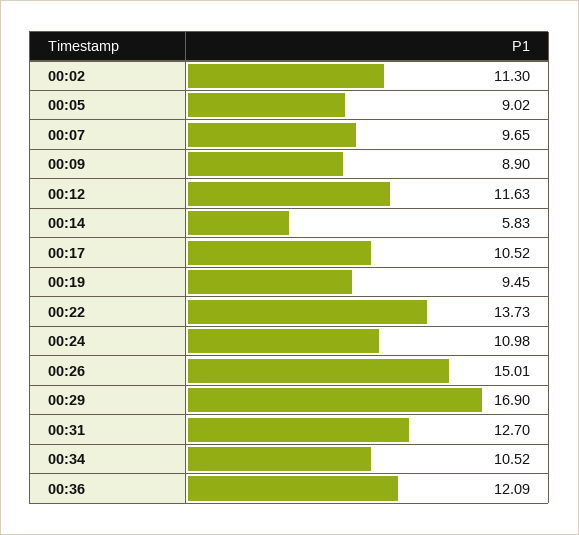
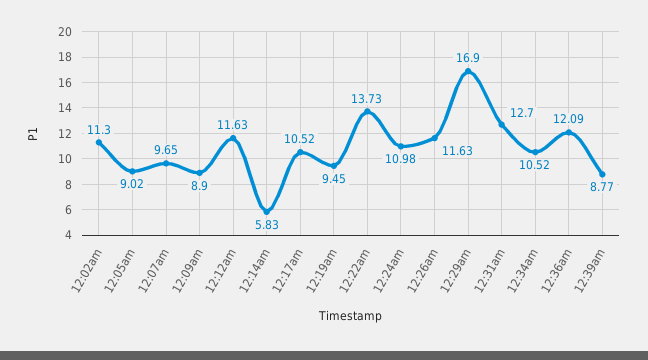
00:26: 15.01 -> 11.63
12:39am: none -> 8.77

